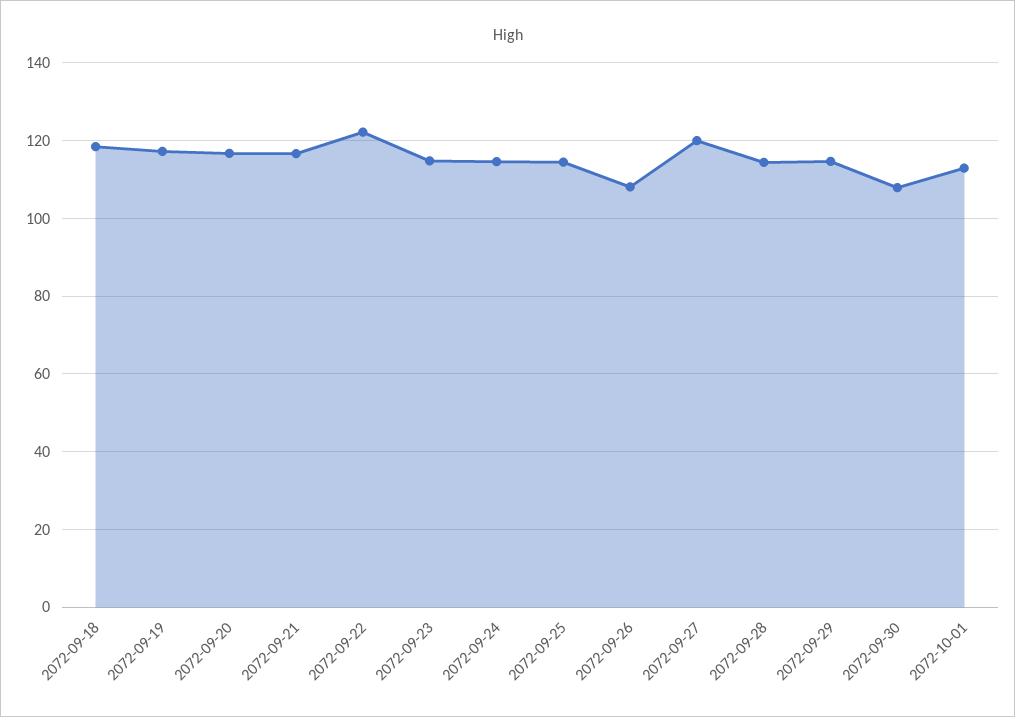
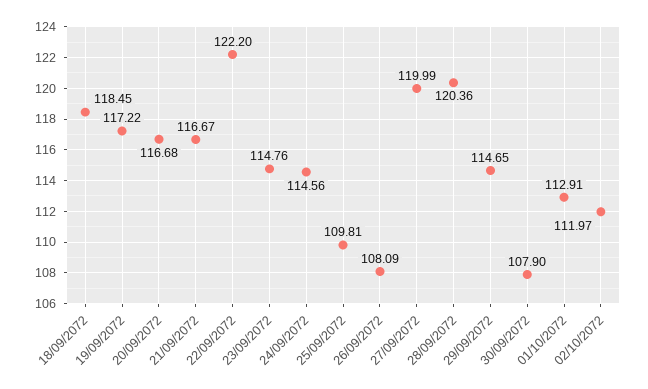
2072-09-25: 114 -> 109.81
2072-09-28: 114 -> 120.36
02/10/2072: none -> 111.97

